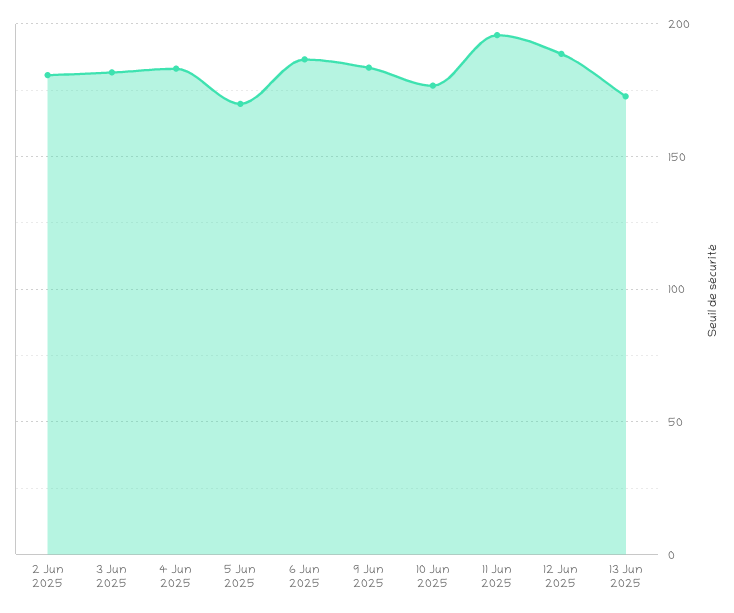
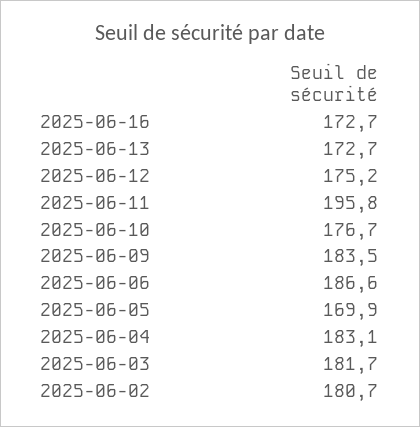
12 Jun 2025: 190 -> 175.2
2025-06-16: none -> 172.7

